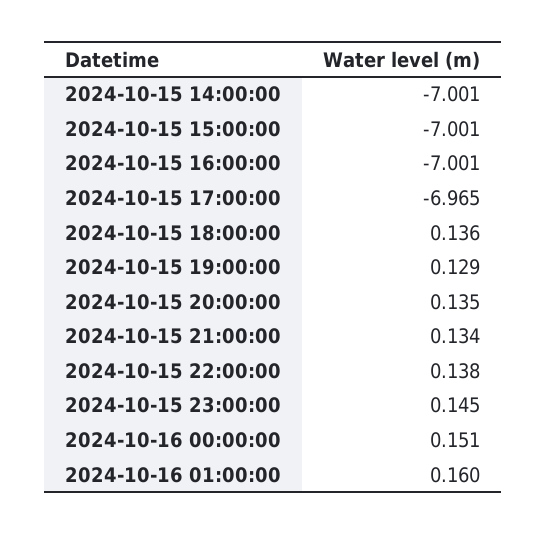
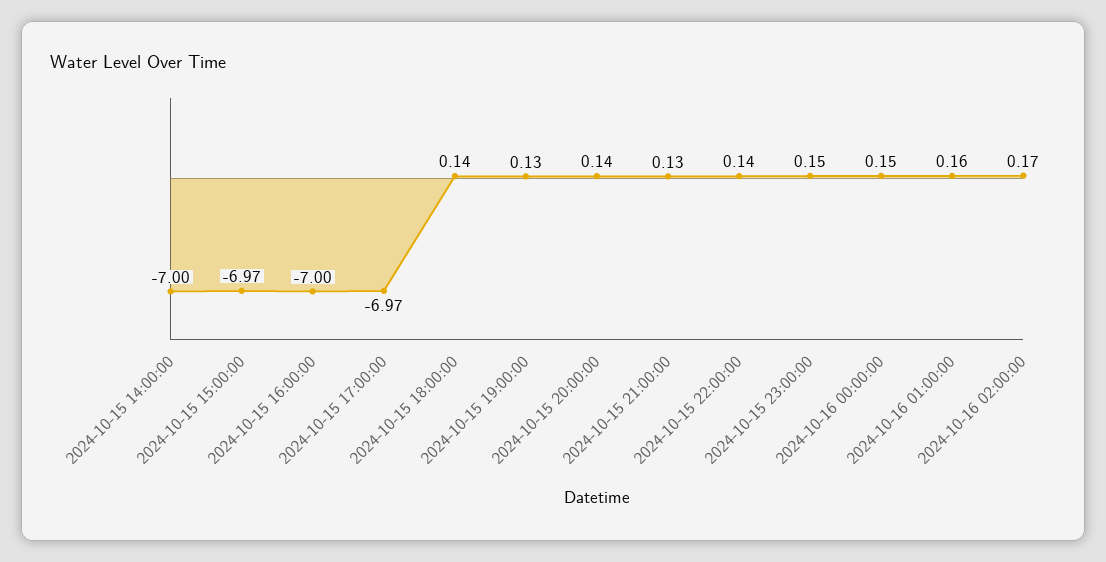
2024-10-15 15:00:00: -7.001 -> -6.97
2024-10-16 02:00:00: none -> 0.17

